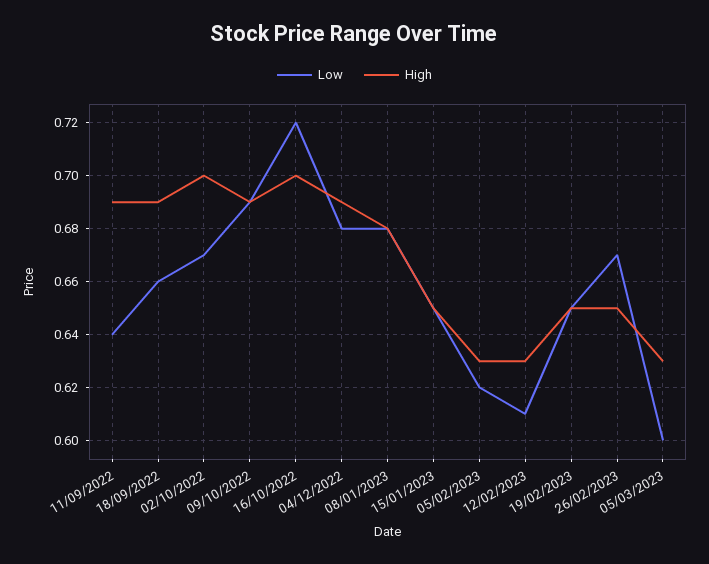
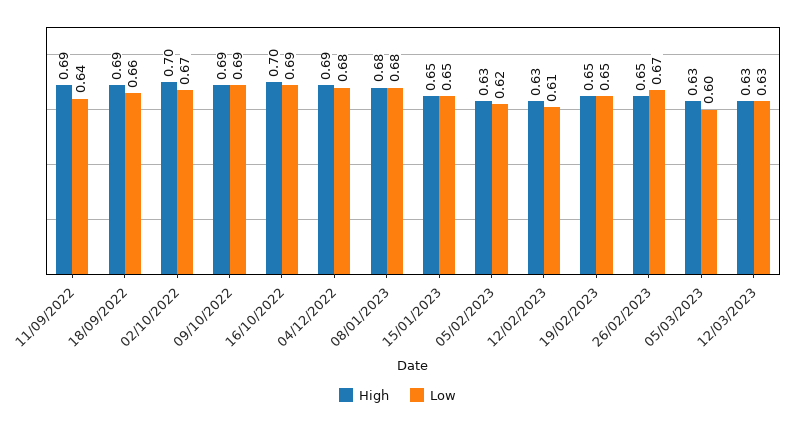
Low, 16/10/2022: 0.72 -> 0.69
High, 12/03/2023: none -> 0.63
Low, 12/03/2023: none -> 0.63

